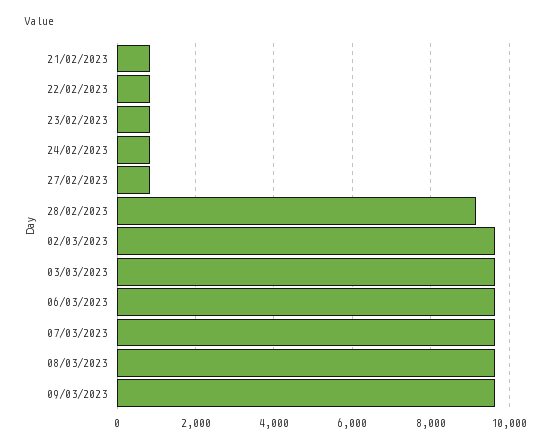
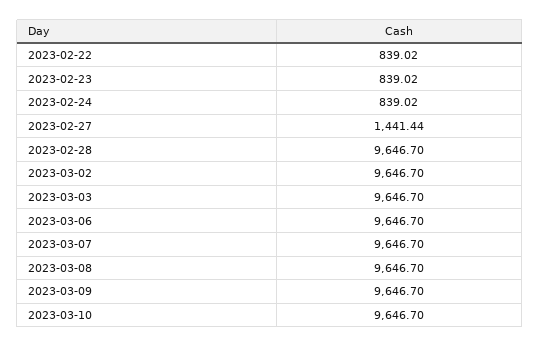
21/02/2023: 800 -> none
27/02/2023: 800 -> 1441.44
28/02/2023: 9200 -> 9646.7
2023-03-10: none -> 9646.7

